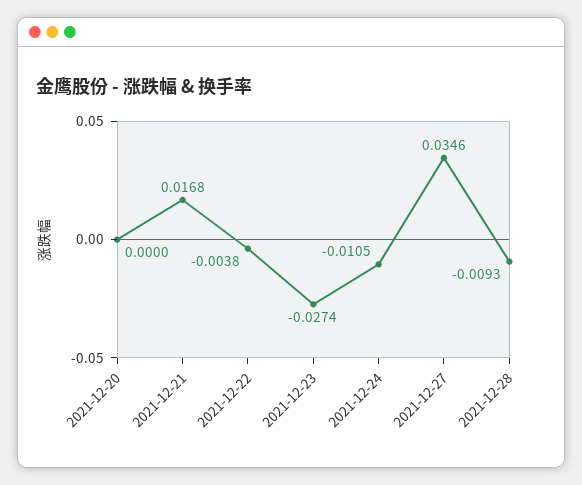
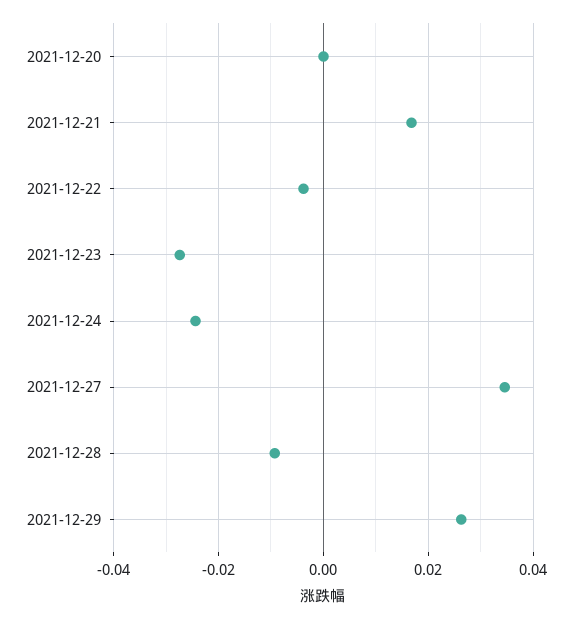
2021-12-24: -0.0105 -> -0.024
2021-12-29: none -> 0.026

